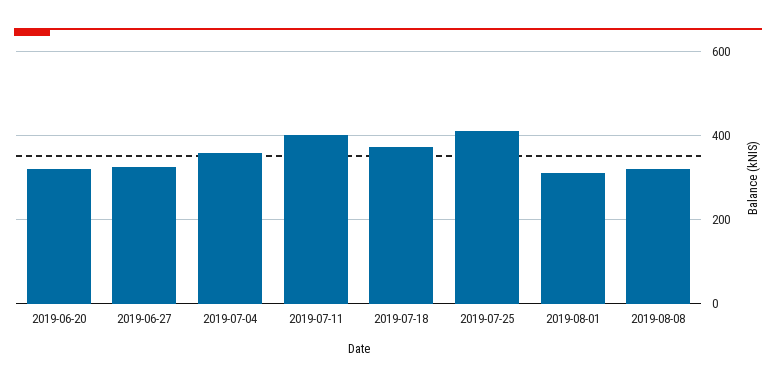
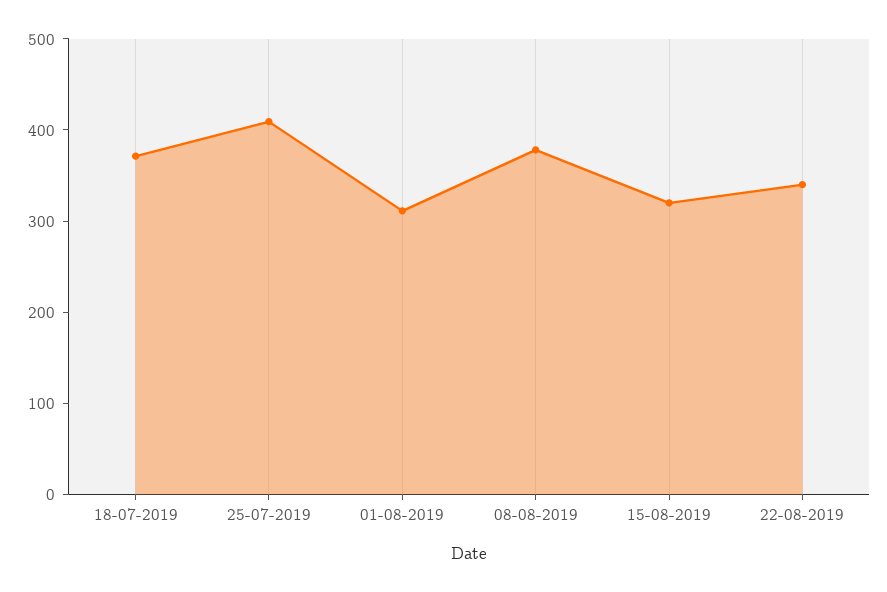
2019-06-20: 320 -> none
2019-06-27: 320 -> none
2019-07-04: 360 -> none
2019-07-11: 400 -> none
2019-08-08: 320 -> 380
15-08-2019: none -> 320
22-08-2019: none -> 340

